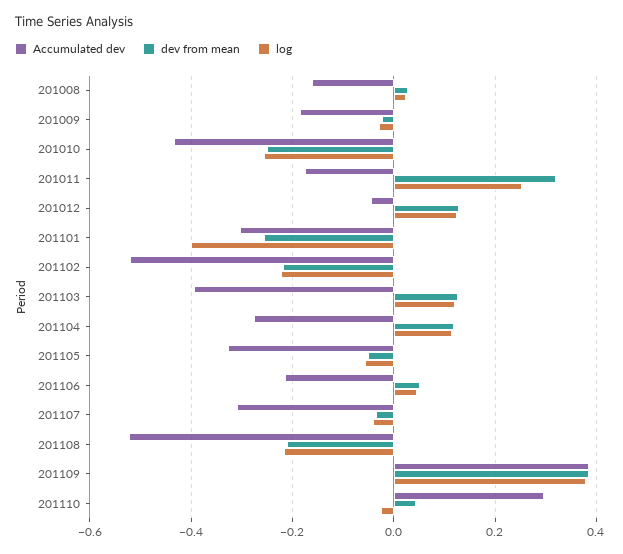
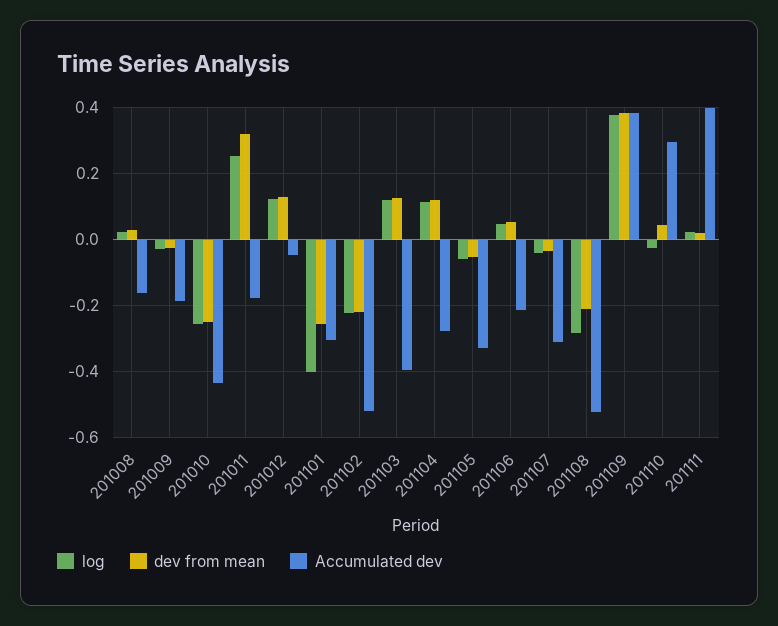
log, 201108: -0.22 -> -0.28
log, 201111: none -> 0.02
dev from mean, 201111: none -> 0.02
Accumulated dev, 201111: none -> 0.4

